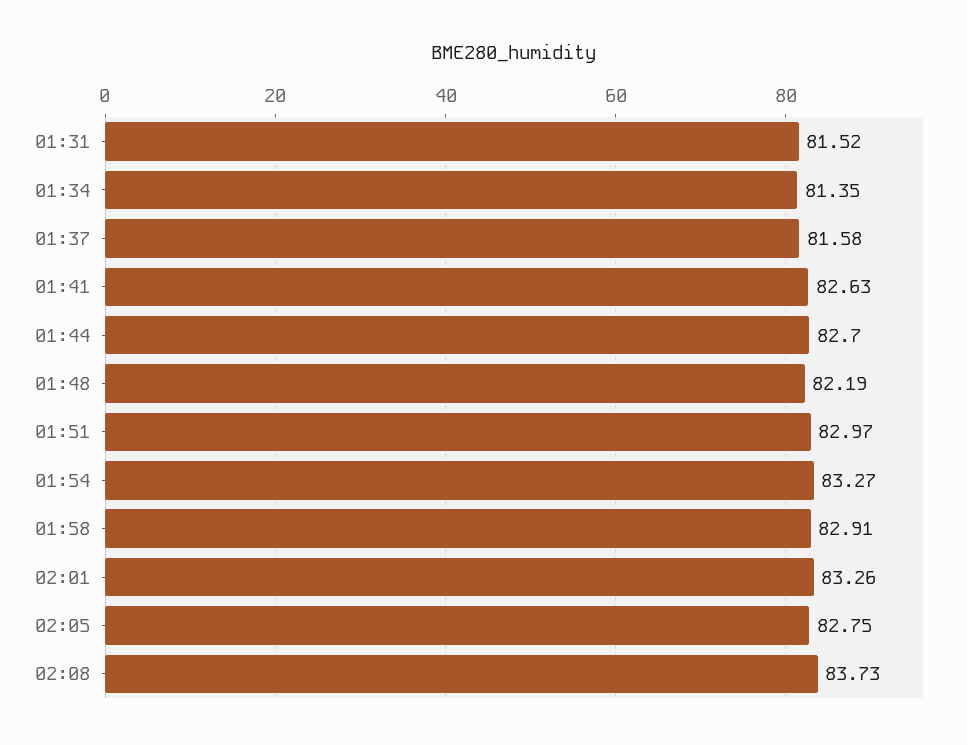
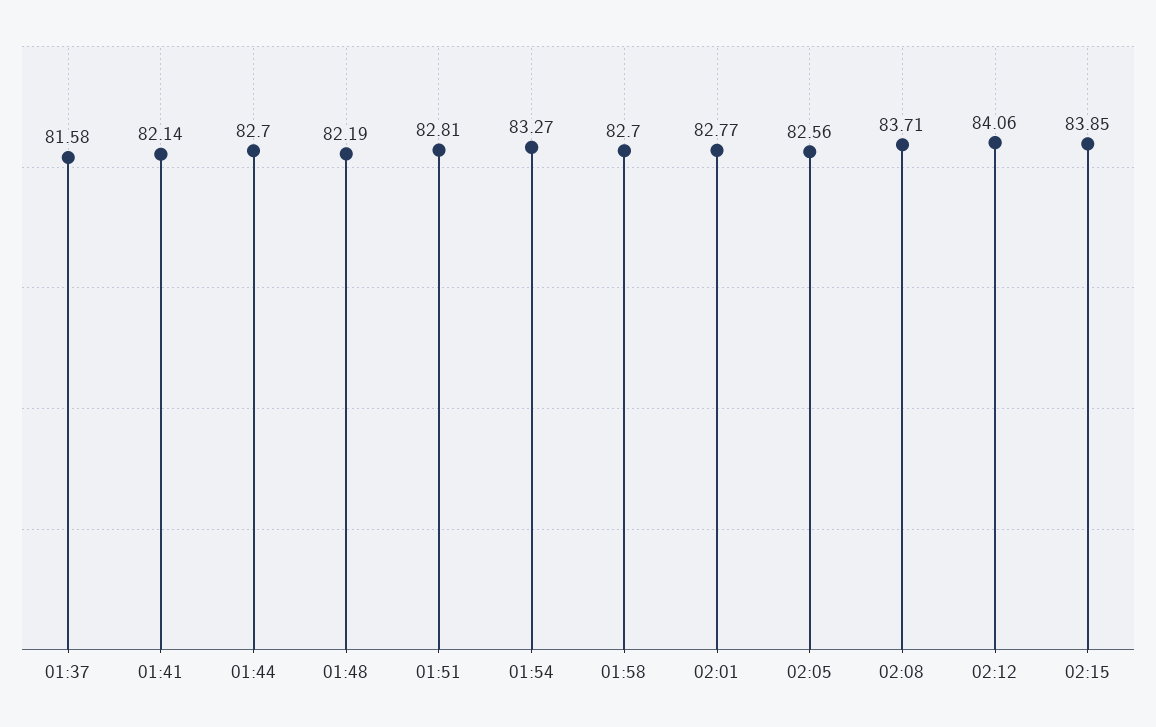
01:31: 81.52 -> none
01:34: 81.35 -> none
01:41: 82.63 -> 82.14
01:51: 82.97 -> 82.81
01:58: 82.91 -> 82.7
02:01: 83.26 -> 82.77
02:05: 82.75 -> 82.56
02:08: 83.73 -> 83.71
02:12: none -> 84.06
02:15: none -> 83.85

